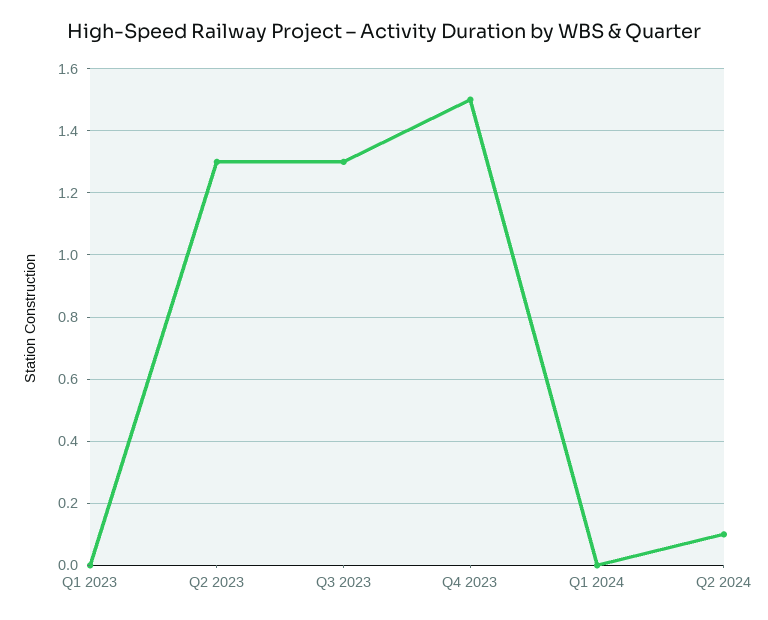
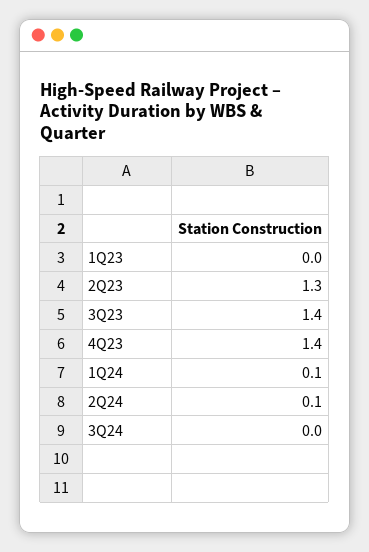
Q3 2023: 1.3 -> 1.4
Q4 2023: 1.5 -> 1.4
Q1 2024: 0 -> 0.1
3Q24: none -> 0

